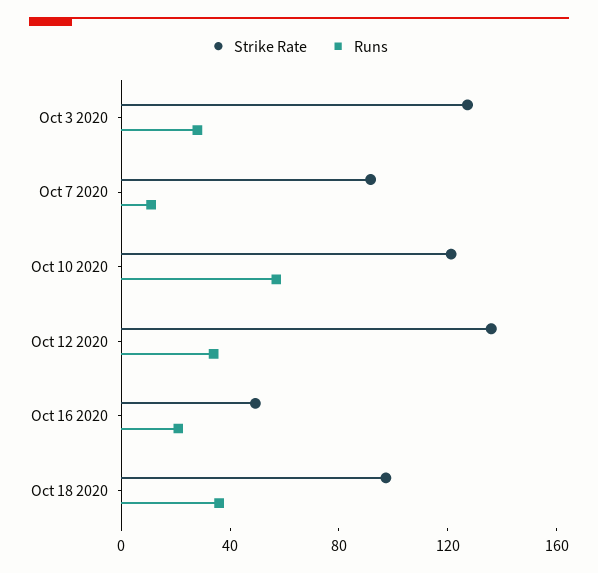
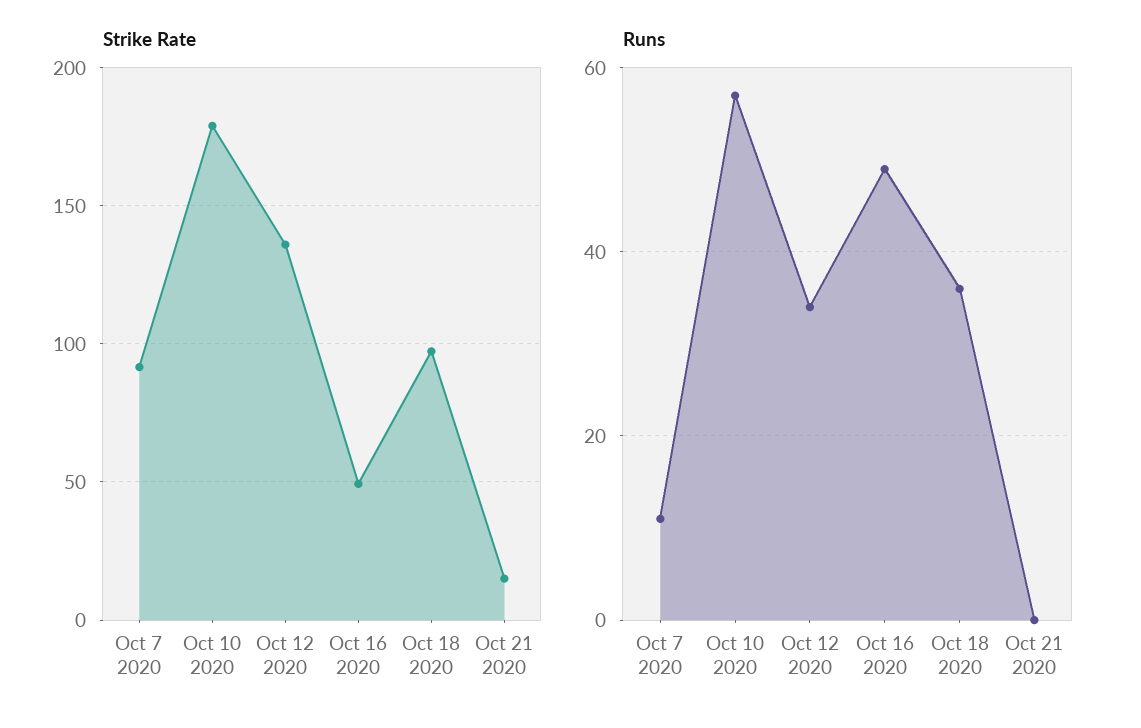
Strike Rate, Oct 3 2020: 130 -> none
Runs, Oct 3 2020: 30 -> none
Strike Rate, Oct 10 2020: 120 -> 180
Runs, Oct 16 2020: 20 -> 50
Strike Rate, Oct 21 2020: none -> 15
Runs, Oct 21 2020: none -> 0

